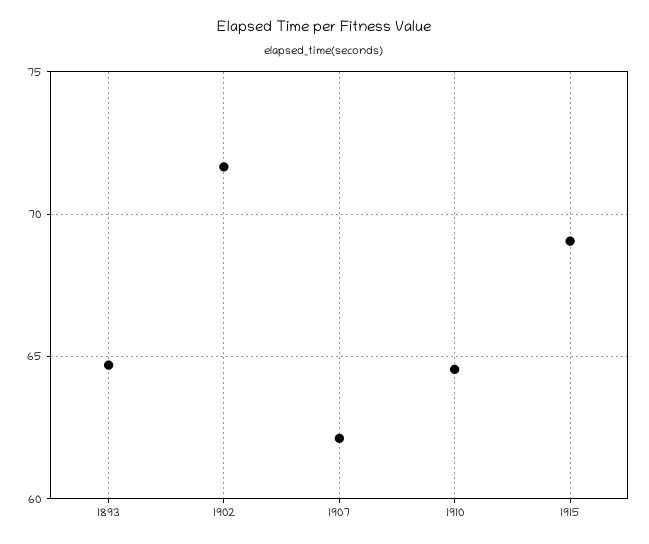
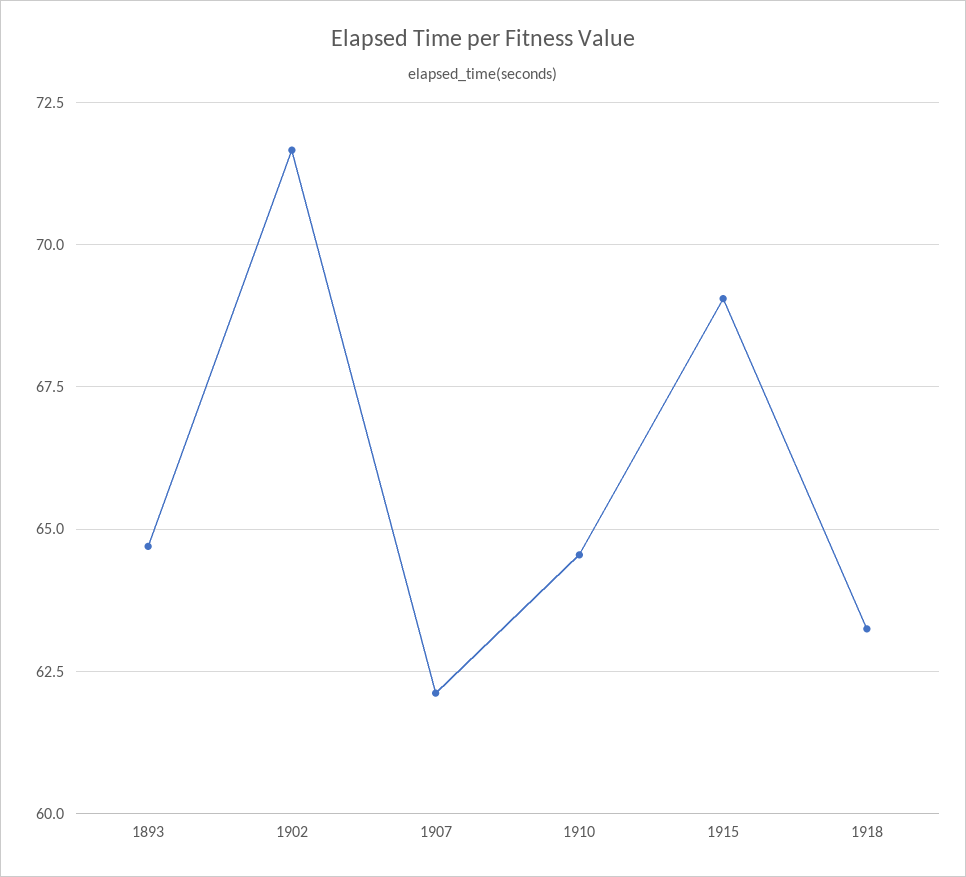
1918: none -> 63.25

